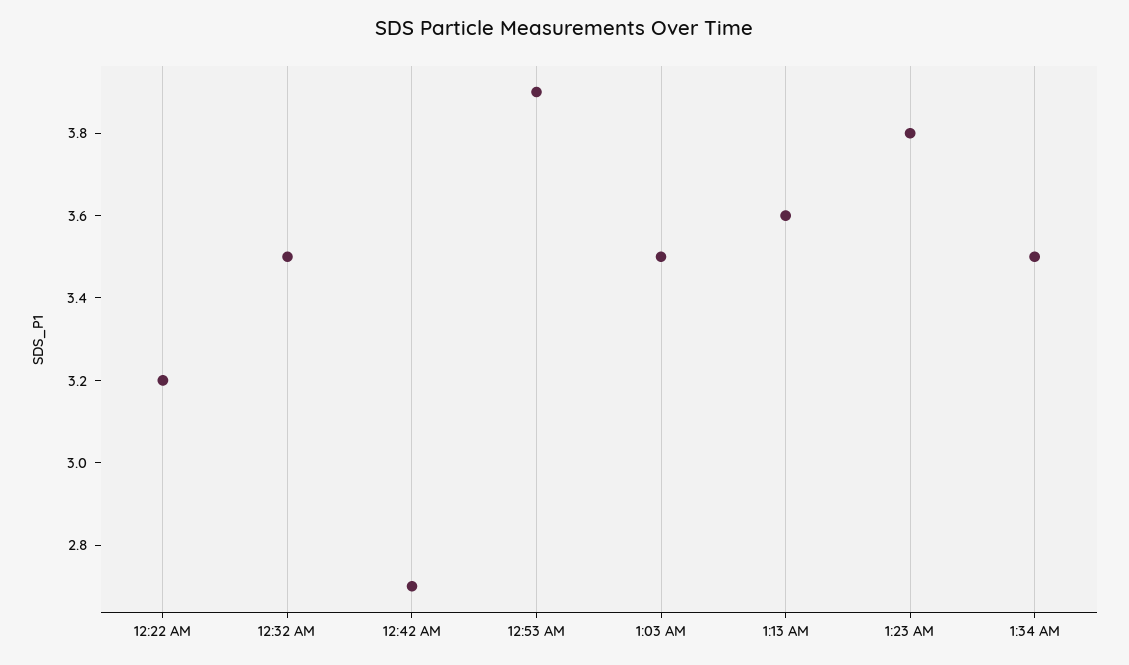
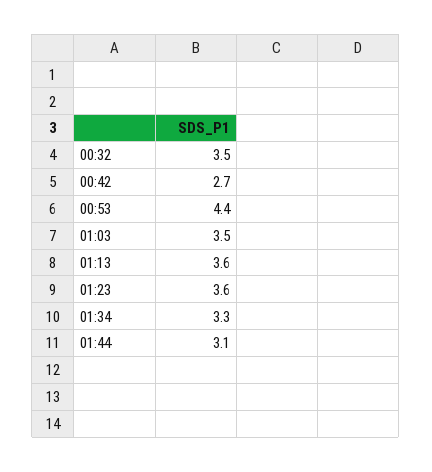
12:22 AM: 3.2 -> none
12:53 AM: 3.9 -> 4.4
1:23 AM: 3.8 -> 3.6
1:34 AM: 3.5 -> 3.3
01:44: none -> 3.1

